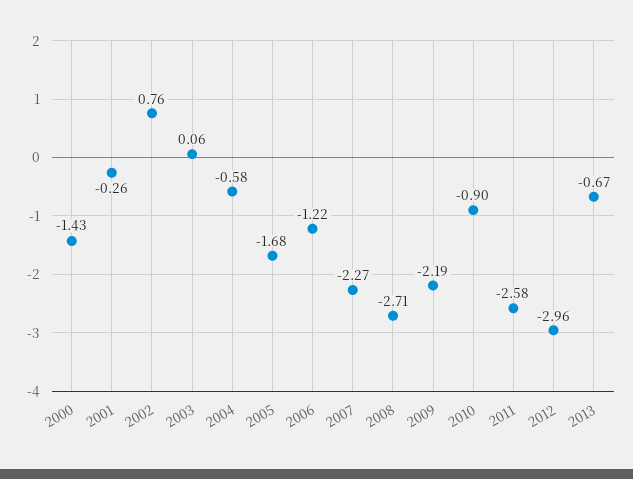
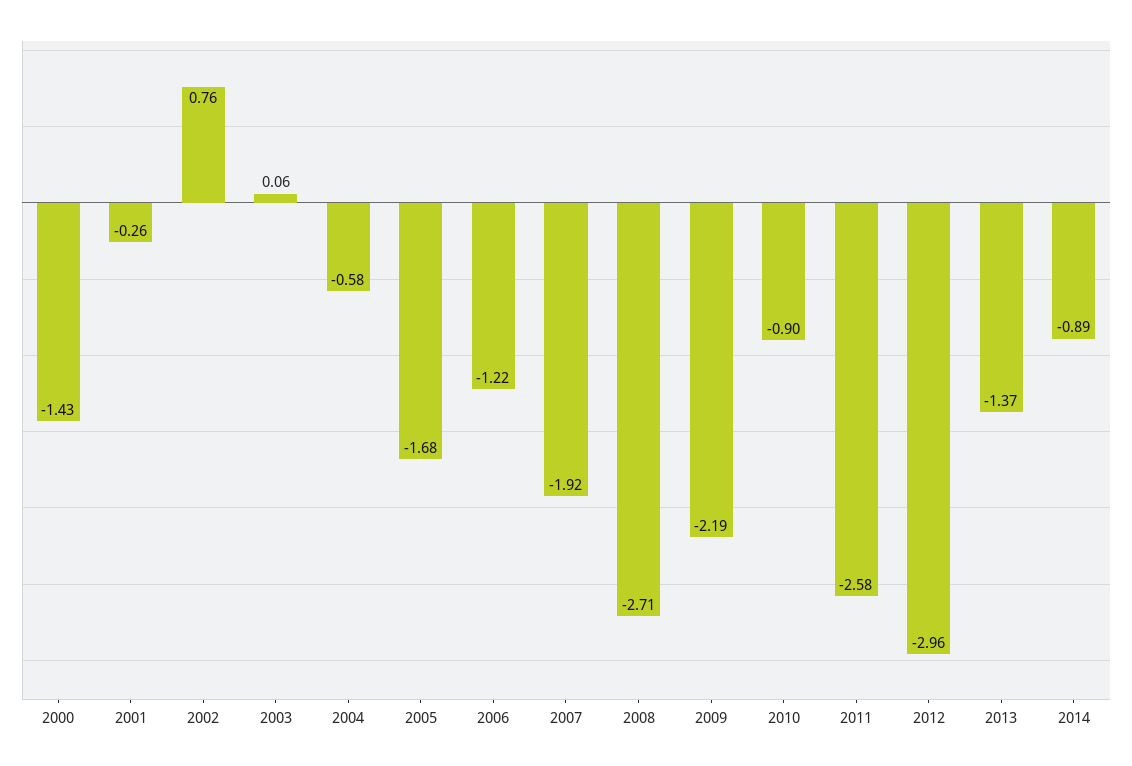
2007: -2.27 -> -1.92
2013: -0.67 -> -1.37
2014: none -> -0.89

